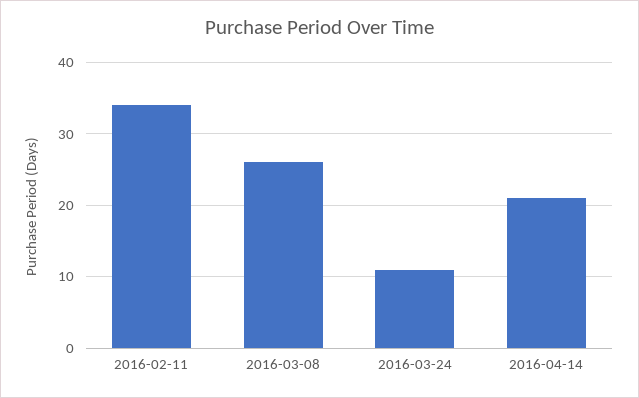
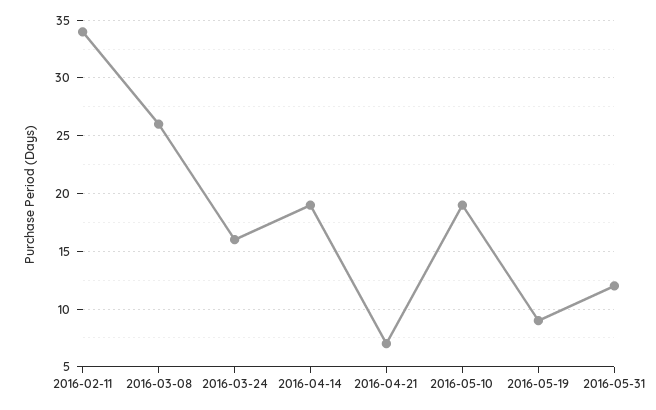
2016-03-24: 11 -> 16
2016-04-14: 21 -> 19
2016-04-21: none -> 7
2016-05-10: none -> 19
2016-05-19: none -> 9
2016-05-31: none -> 12

